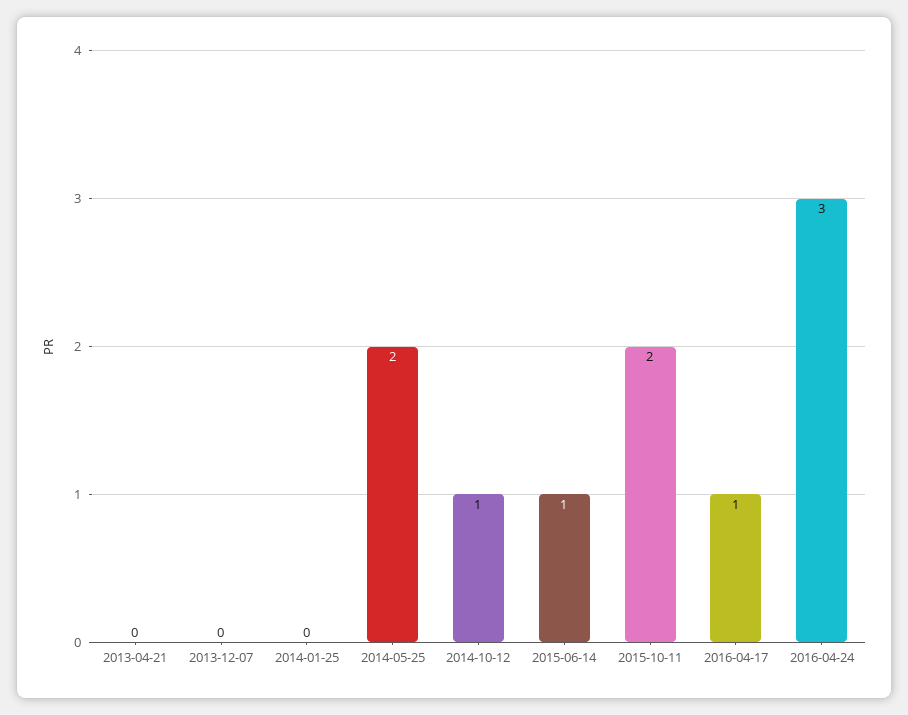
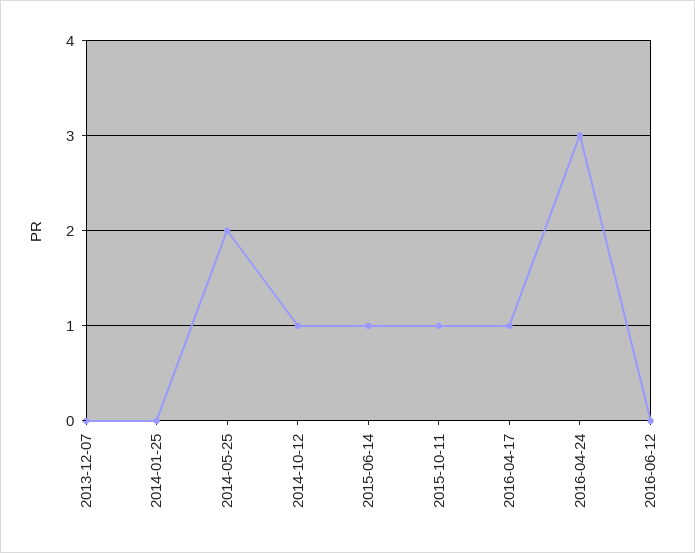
2013-04-21: 0 -> none
2015-10-11: 2 -> 1
2016-06-12: none -> 0

